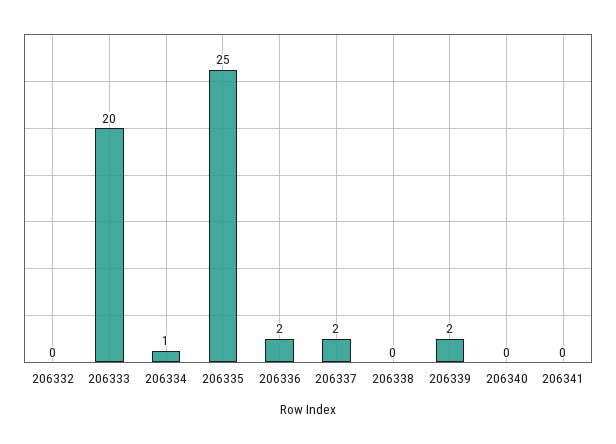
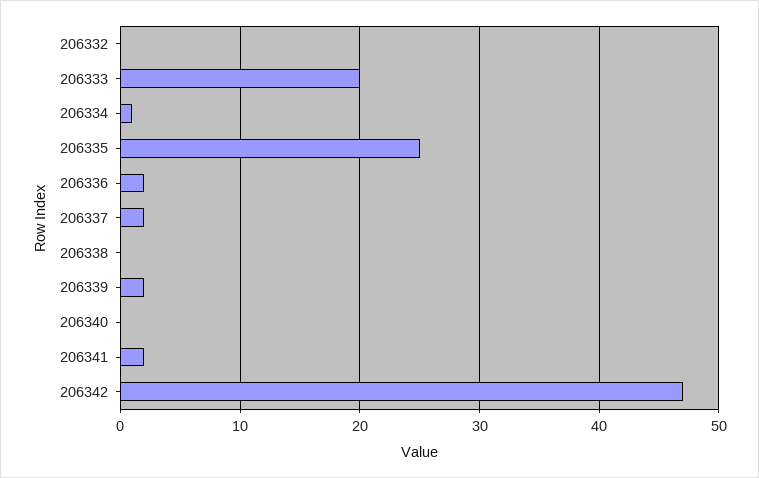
206341: 0 -> 2
206342: none -> 47

